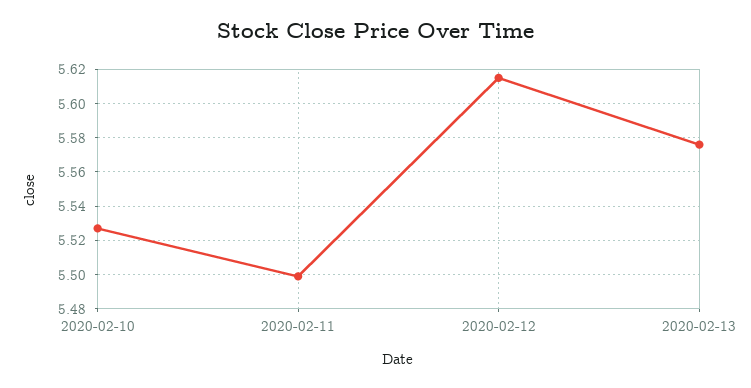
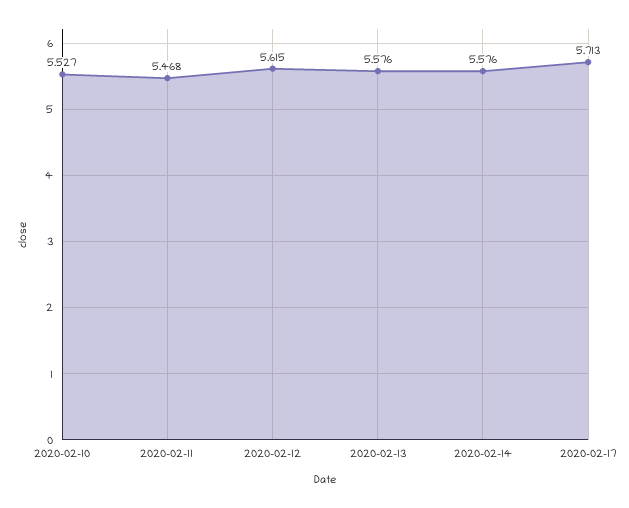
2020-02-11: 5.5 -> 5.468
2020-02-14: none -> 5.576
2020-02-17: none -> 5.713

